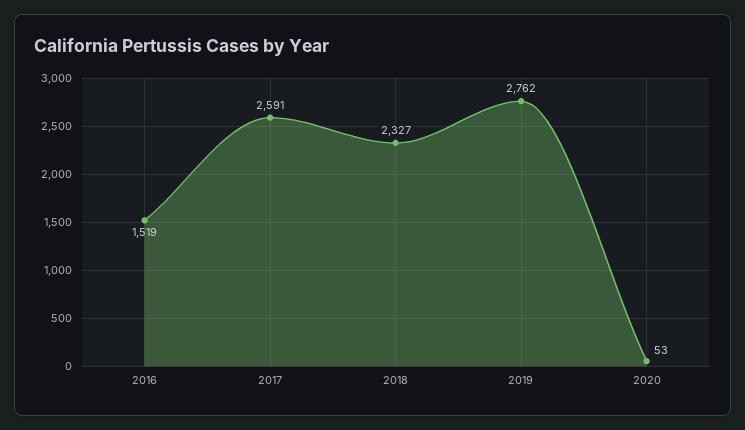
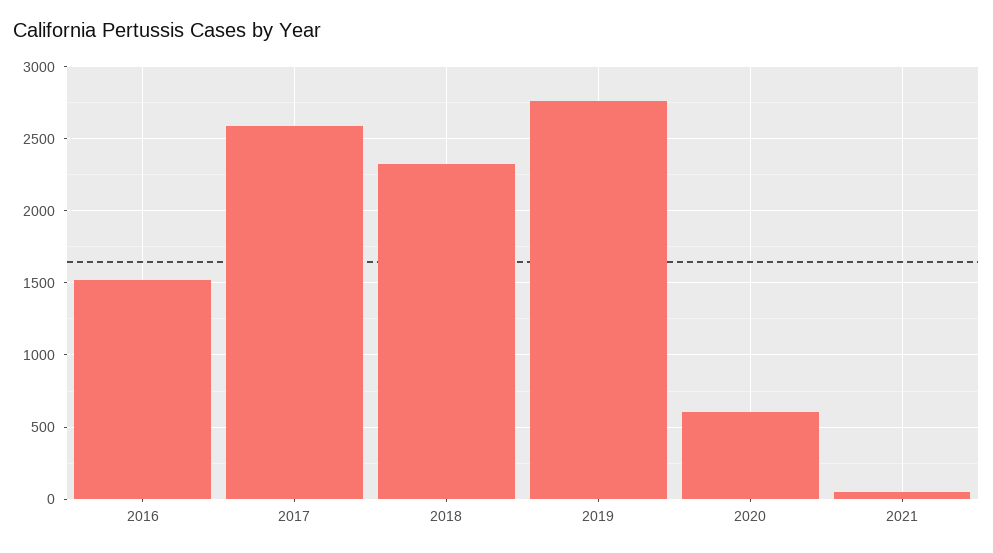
2020: 53 -> 600
2021: none -> 50

